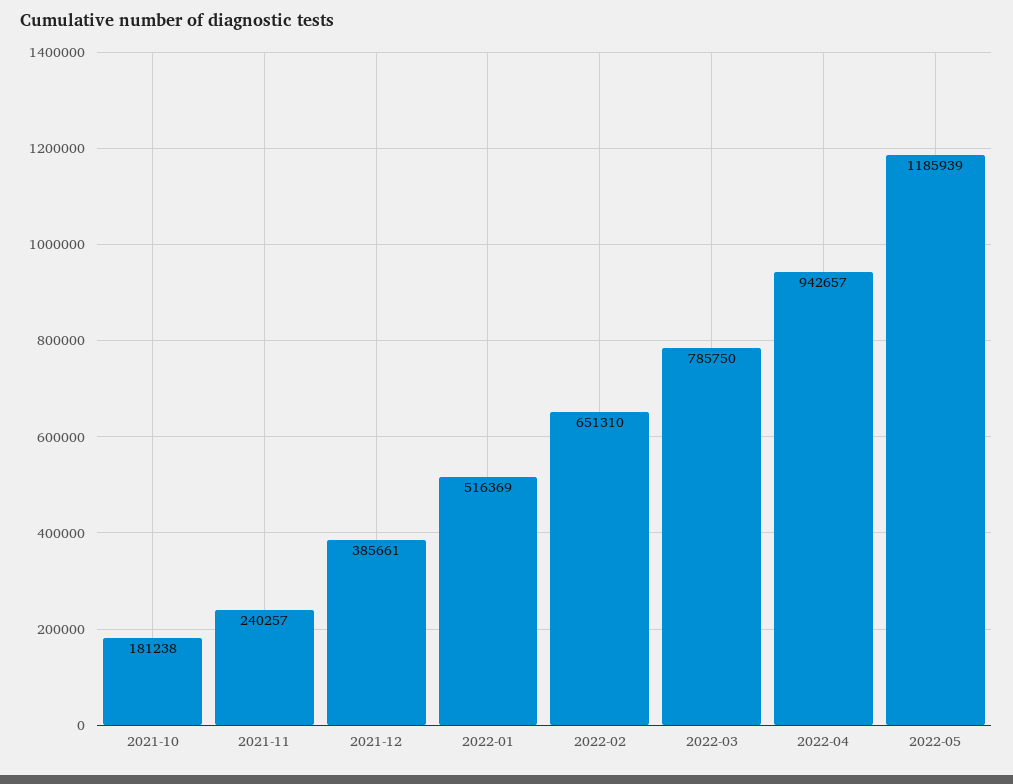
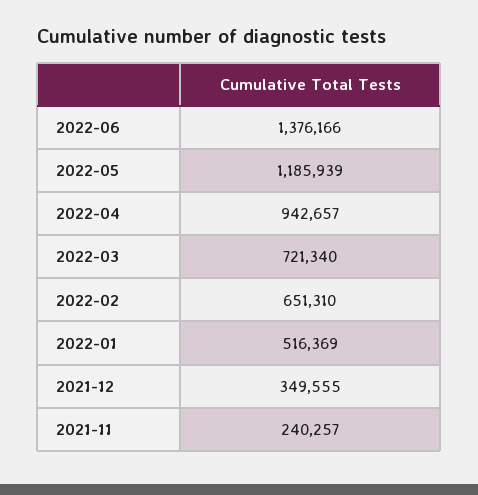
2021-10: 181238 -> none
2021-12: 385661 -> 349555
2022-03: 785750 -> 721340
2022-06: none -> 1376166

